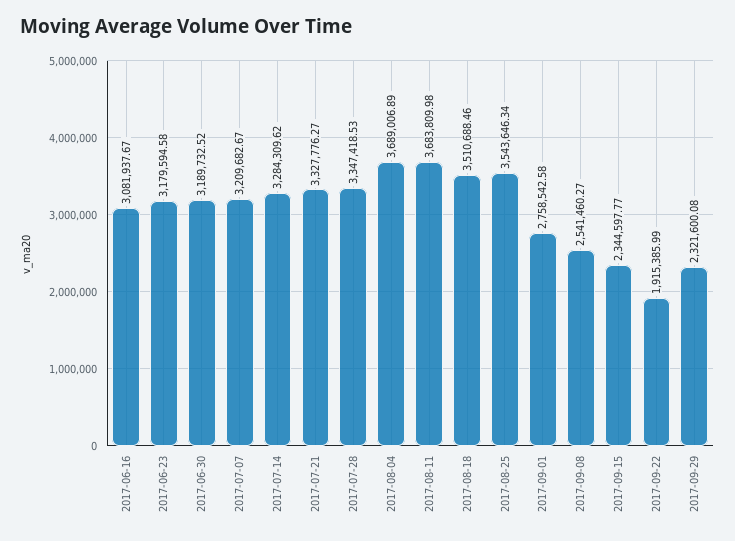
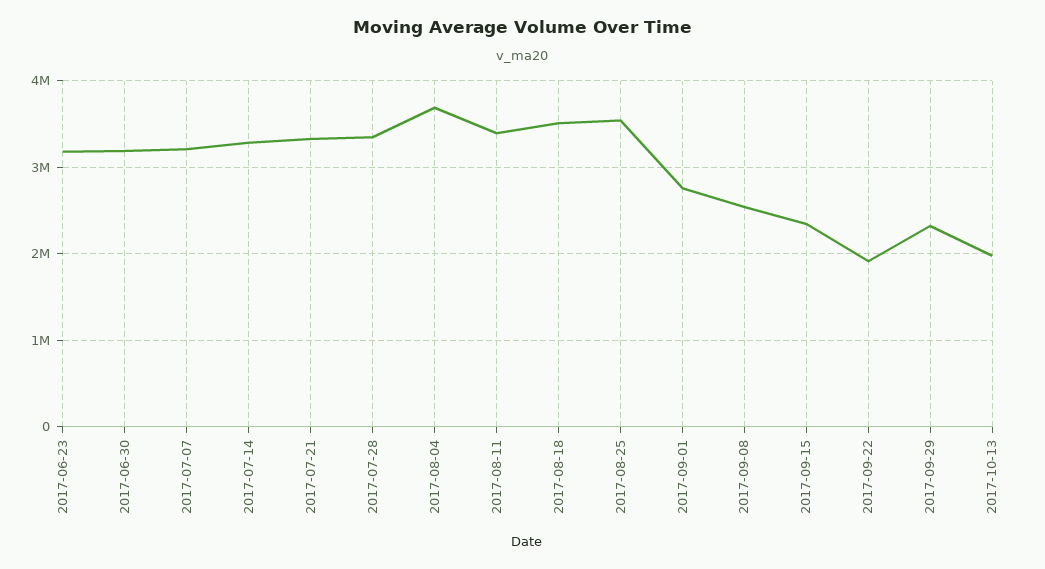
2017-06-16: 3081937.67 -> none
2017-08-11: 3683809.98 -> 3400000
2017-10-13: none -> 2000000

